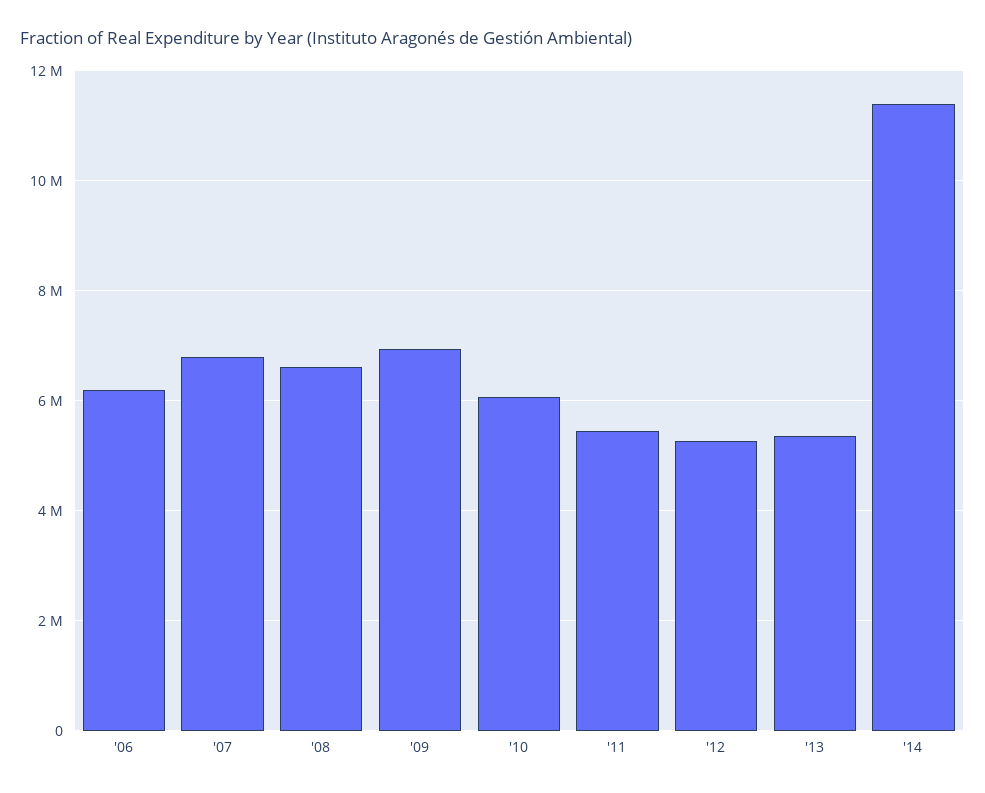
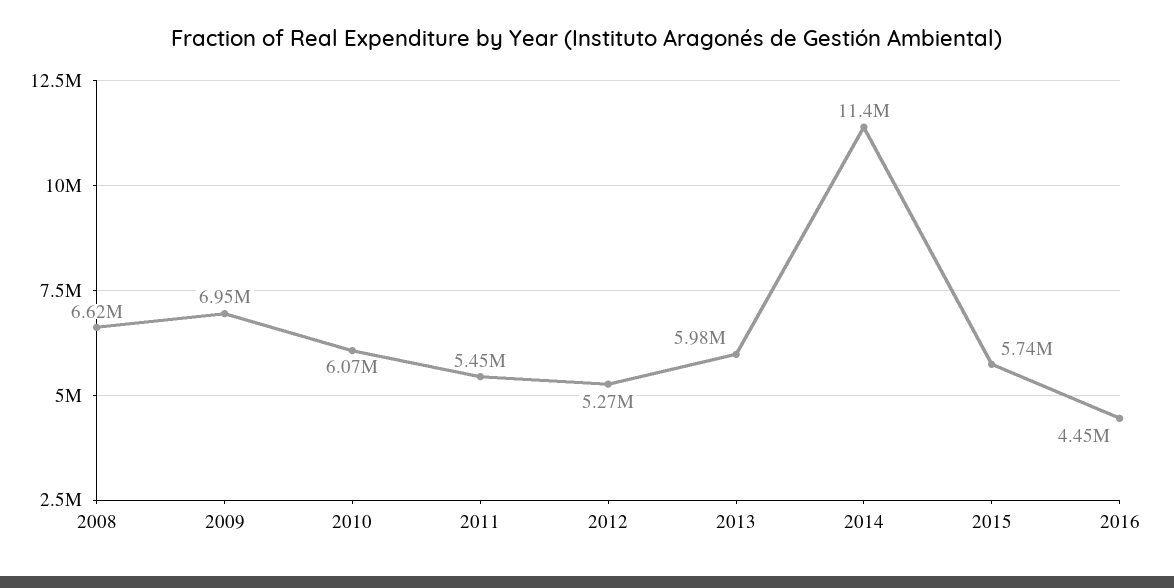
'06: 6200000 -> none
'07: 6800000 -> none
'13: 5400000 -> 5980000
2015: none -> 5740000
2016: none -> 4450000

